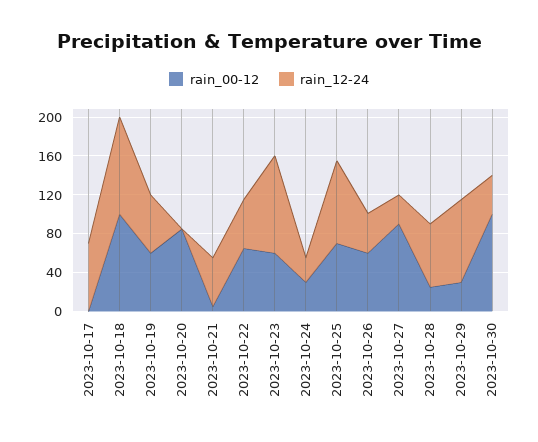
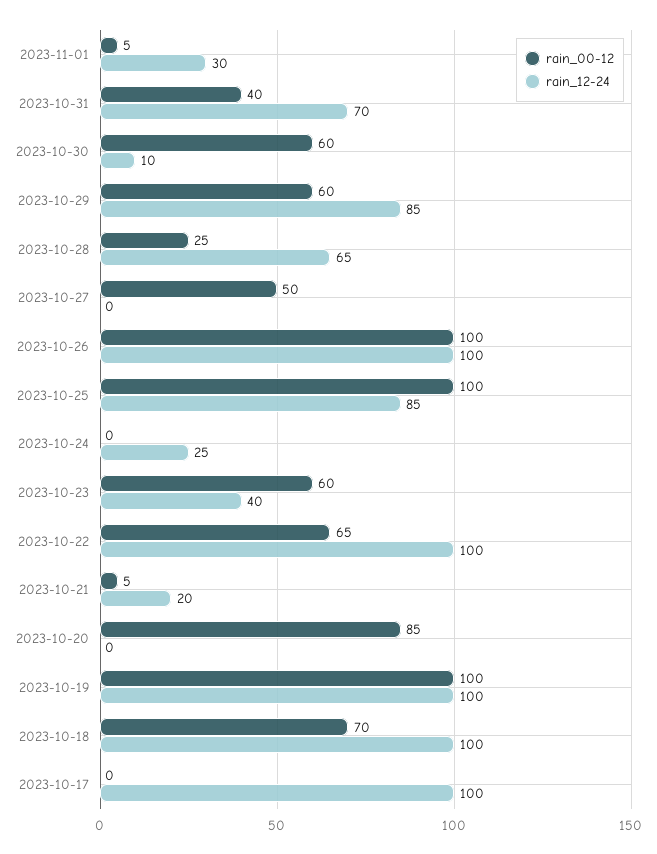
rain_12-24, 2023-10-17: 70 -> 100
rain_00-12, 2023-10-18: 100 -> 70
rain_00-12, 2023-10-19: 60 -> 100
rain_12-24, 2023-10-19: 60 -> 100
rain_12-24, 2023-10-21: 50 -> 20
rain_12-24, 2023-10-22: 50 -> 100
rain_12-24, 2023-10-23: 100 -> 40
rain_00-12, 2023-10-24: 30 -> 0
rain_00-12, 2023-10-25: 70 -> 100
rain_00-12, 2023-10-26: 60 -> 100
rain_12-24, 2023-10-26: 40 -> 100
rain_00-12, 2023-10-27: 90 -> 50
rain_12-24, 2023-10-27: 30 -> 0
rain_00-12, 2023-10-29: 30 -> 60
rain_00-12, 2023-10-30: 100 -> 60
rain_12-24, 2023-10-30: 40 -> 10
rain_00-12, 2023-11-01: none -> 5
rain_12-24, 2023-11-01: none -> 30
rain_00-12, 2023-10-31: none -> 40
rain_12-24, 2023-10-31: none -> 70

